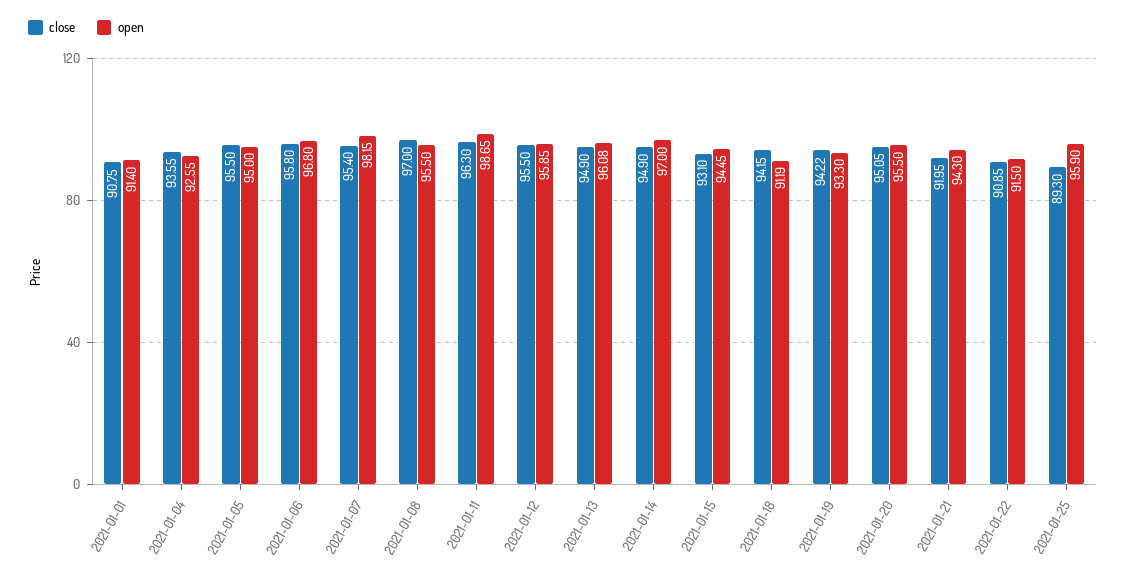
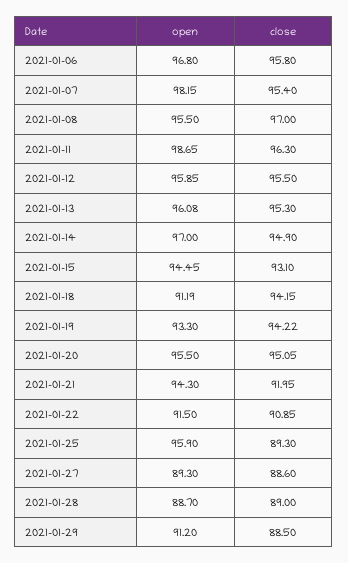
close, 2021-01-01: 90.75 -> none
open, 2021-01-01: 91.4 -> none
close, 2021-01-04: 93.55 -> none
open, 2021-01-04: 92.55 -> none
close, 2021-01-05: 95.5 -> none
open, 2021-01-05: 95 -> none
close, 2021-01-13: 94.9 -> 95.3
open, 2021-01-27: none -> 89.3
close, 2021-01-27: none -> 88.6
open, 2021-01-28: none -> 88.7
close, 2021-01-28: none -> 89
open, 2021-01-29: none -> 91.2
close, 2021-01-29: none -> 88.5

